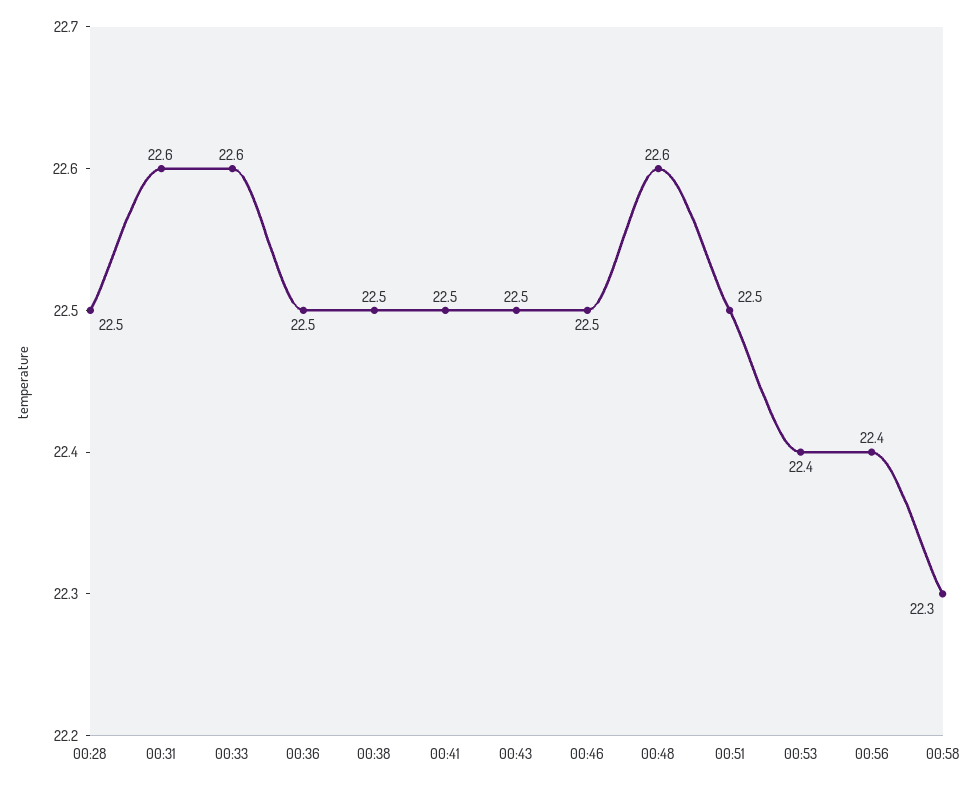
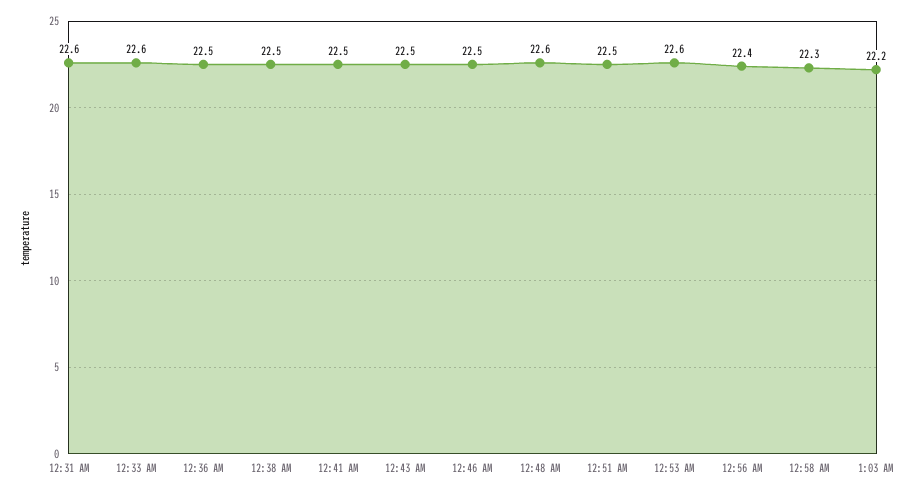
00:28: 22.5 -> none
00:53: 22.4 -> 22.6
1:03 AM: none -> 22.2

